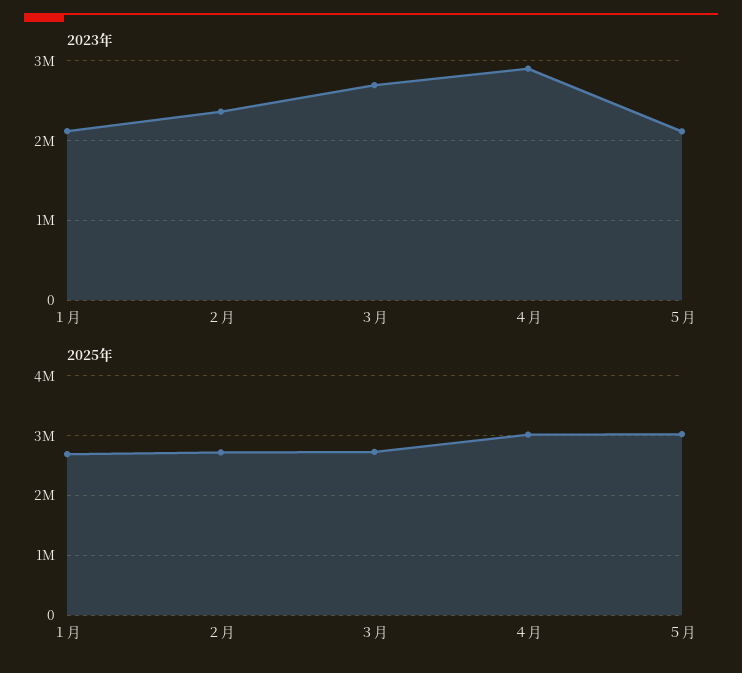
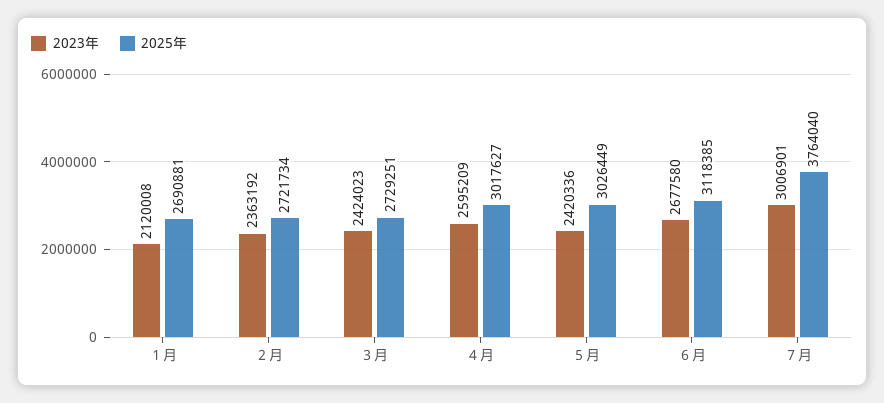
2023年, ３月: 2700000 -> 2424023
2023年, ４月: 2900000 -> 2595209
2023年, ５月: 2100000 -> 2420336
2023年, ６月: none -> 2677580
2025年, ６月: none -> 3118385
2023年, ７月: none -> 3006901
2025年, ７月: none -> 3764040

